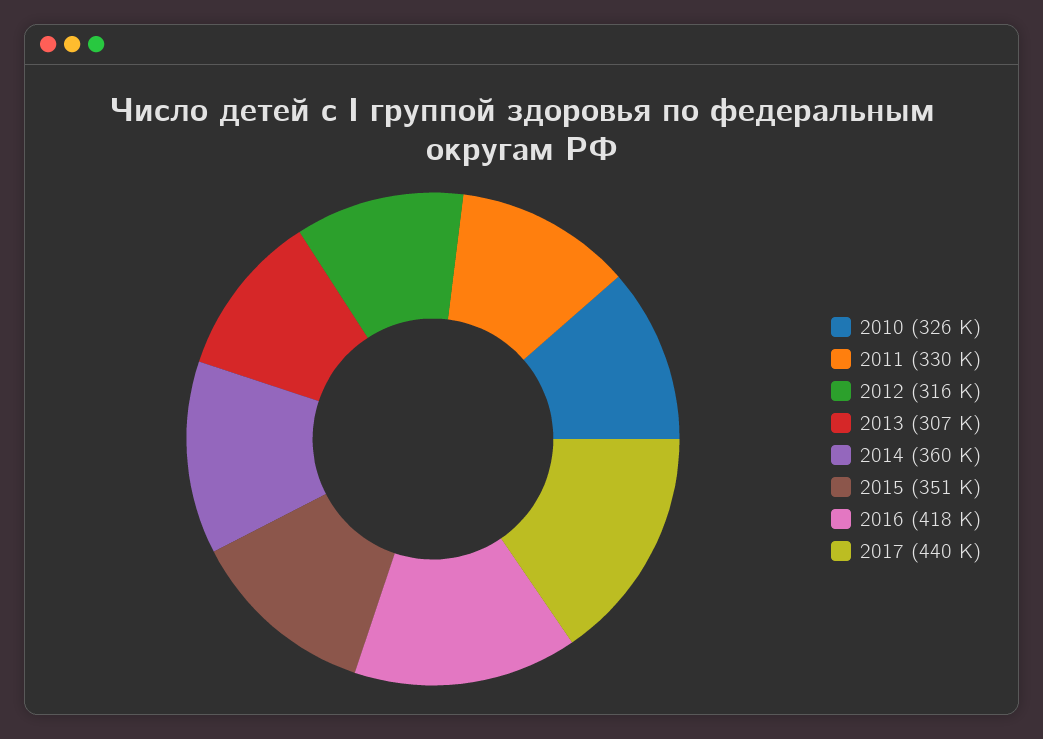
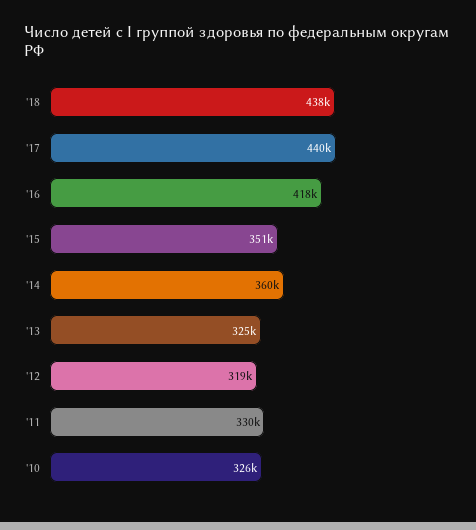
2012: 316000 -> 319000
2013: 307000 -> 325000
'18: none -> 438000

